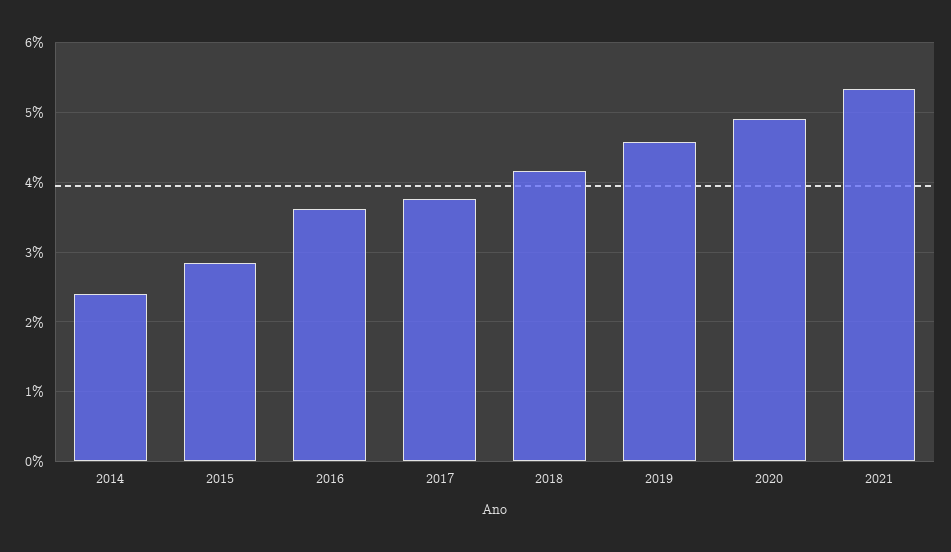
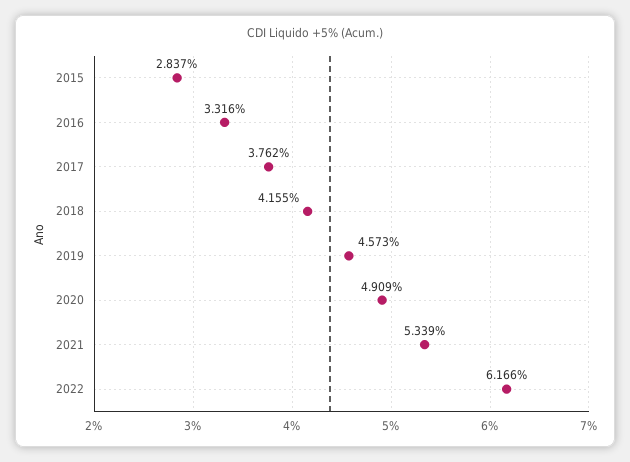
2014: 2.4 -> none
2016: 3.6 -> 3.316
2022: none -> 6.166

